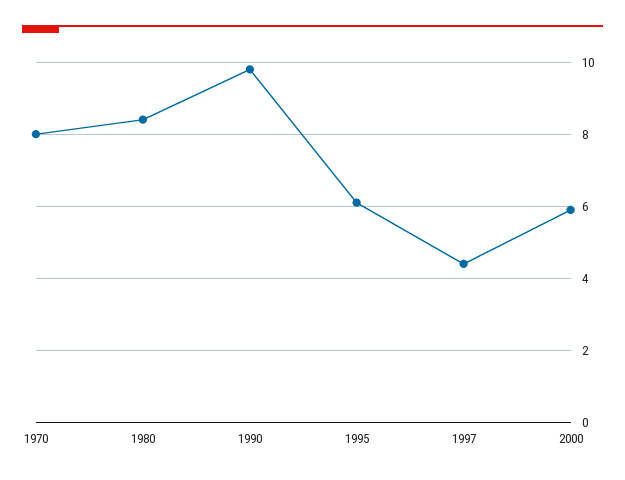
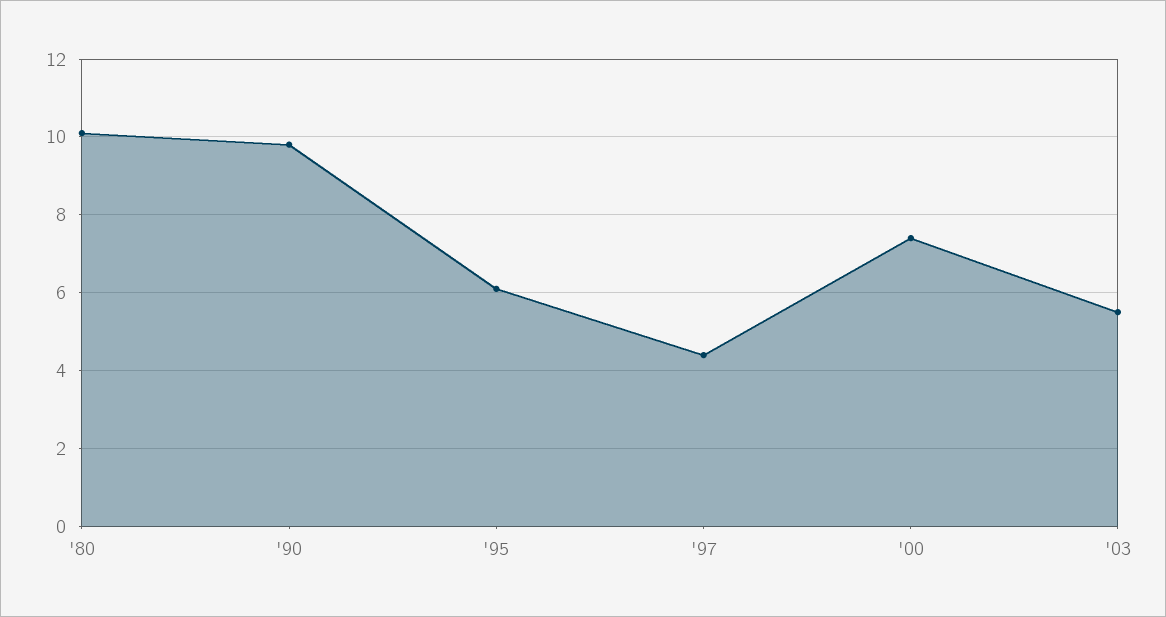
1970: 8 -> none
1980: 8.5 -> 10
2000: 6 -> 7.5
'03: none -> 5.5

